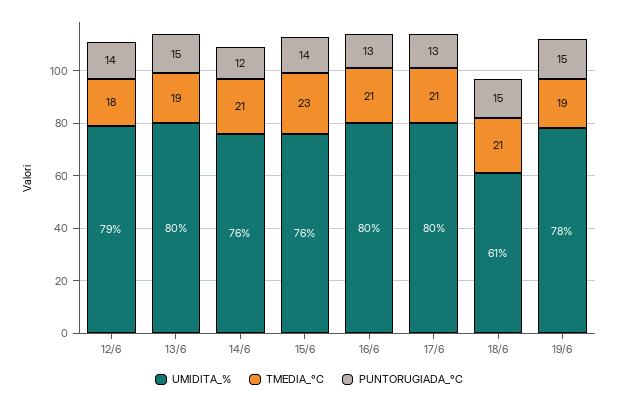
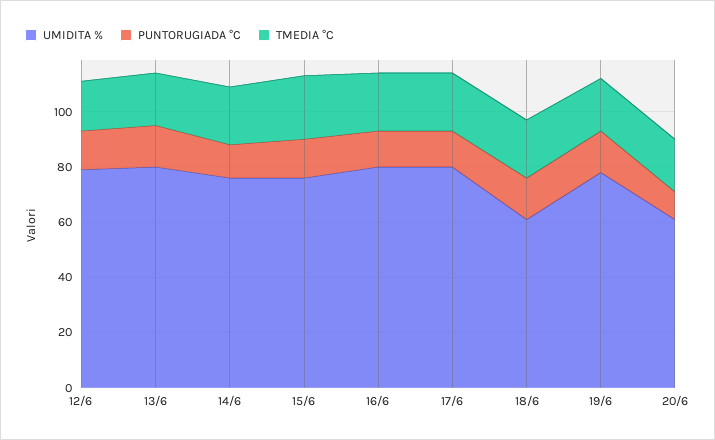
UMIDITA_%, 20/6: none -> 60
PUNTORUGIADA_°C, 20/6: none -> 10
TMEDIA_°C, 20/6: none -> 20

